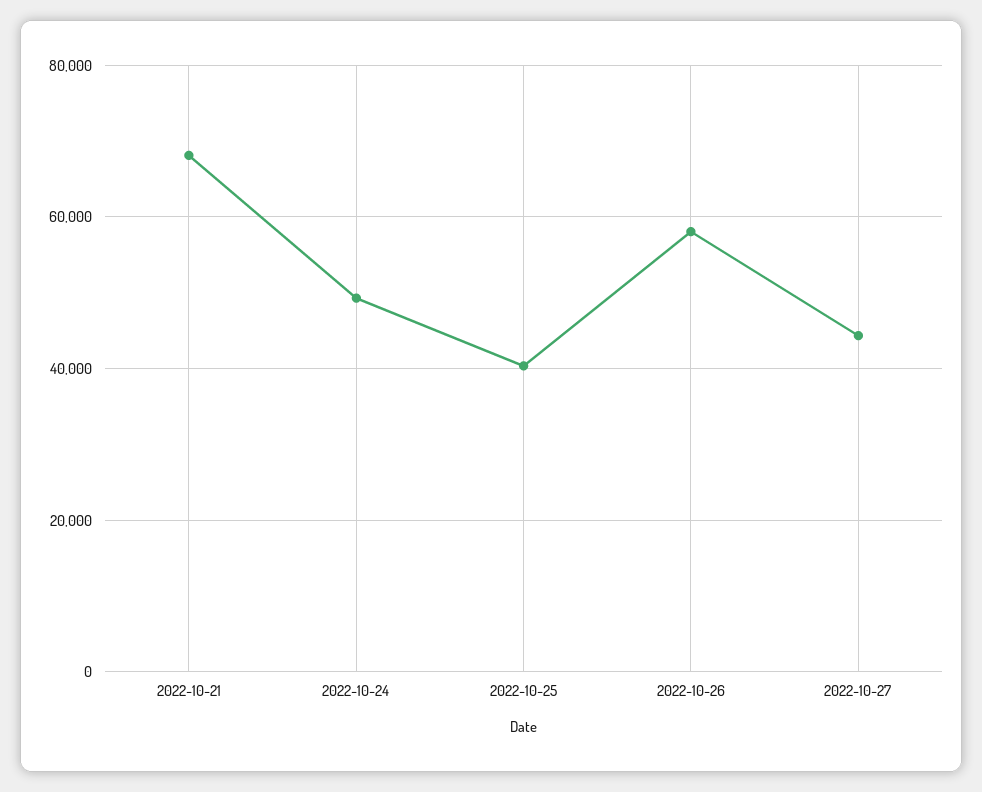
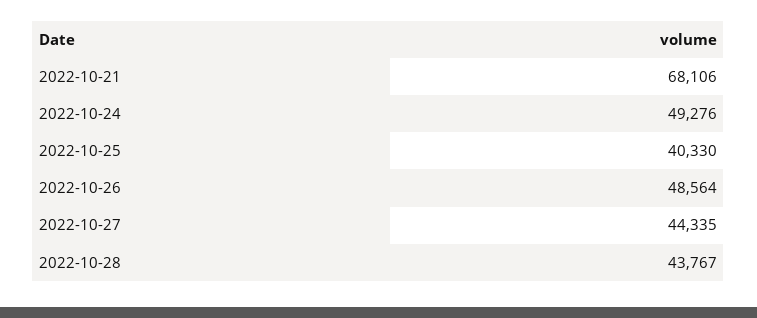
2022-10-26: 58000 -> 48564
2022-10-28: none -> 43767

